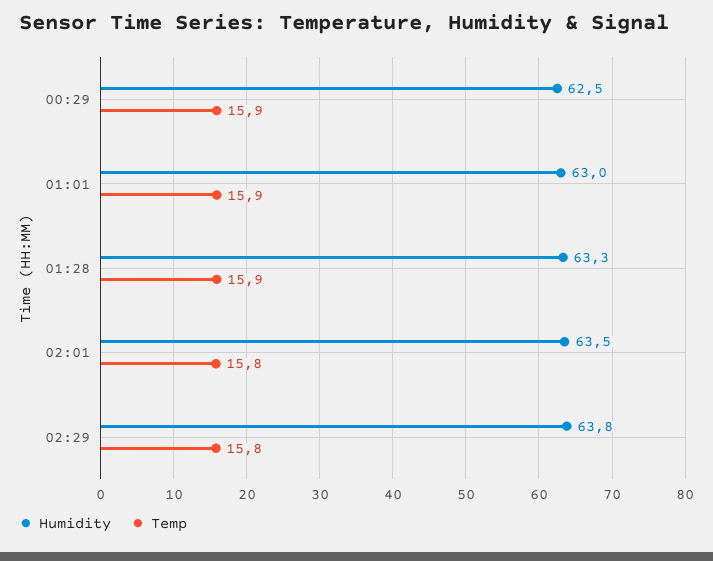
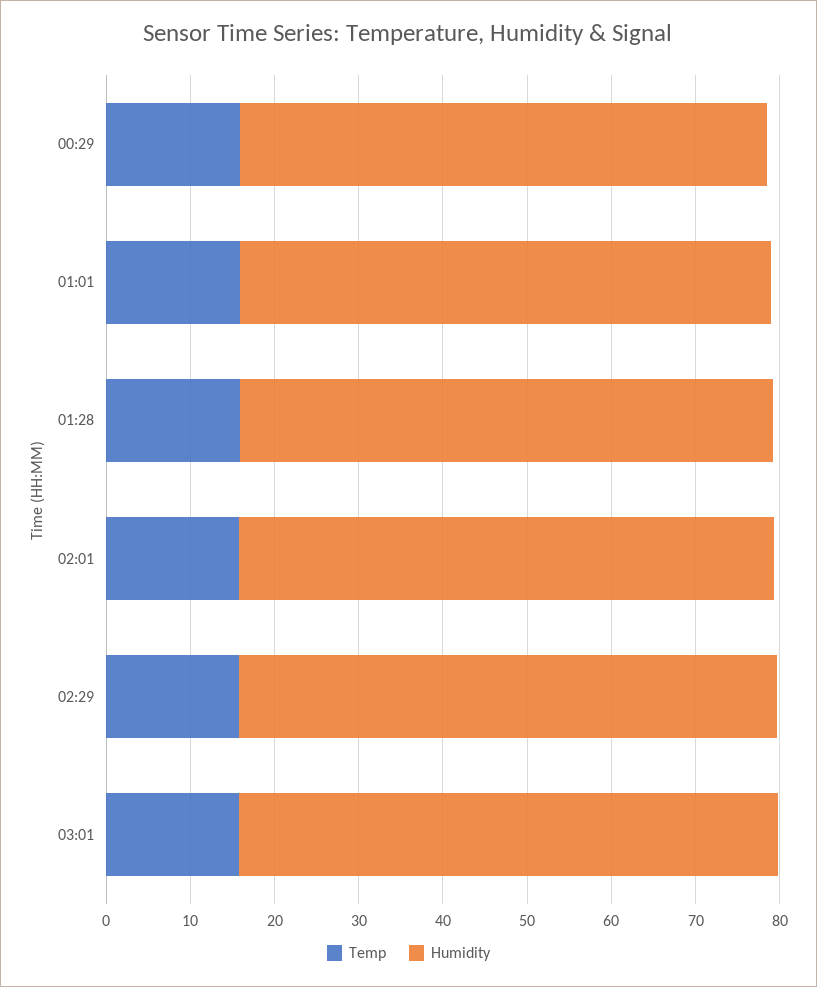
Temp, 03:01: none -> 16
Humidity, 03:01: none -> 64

